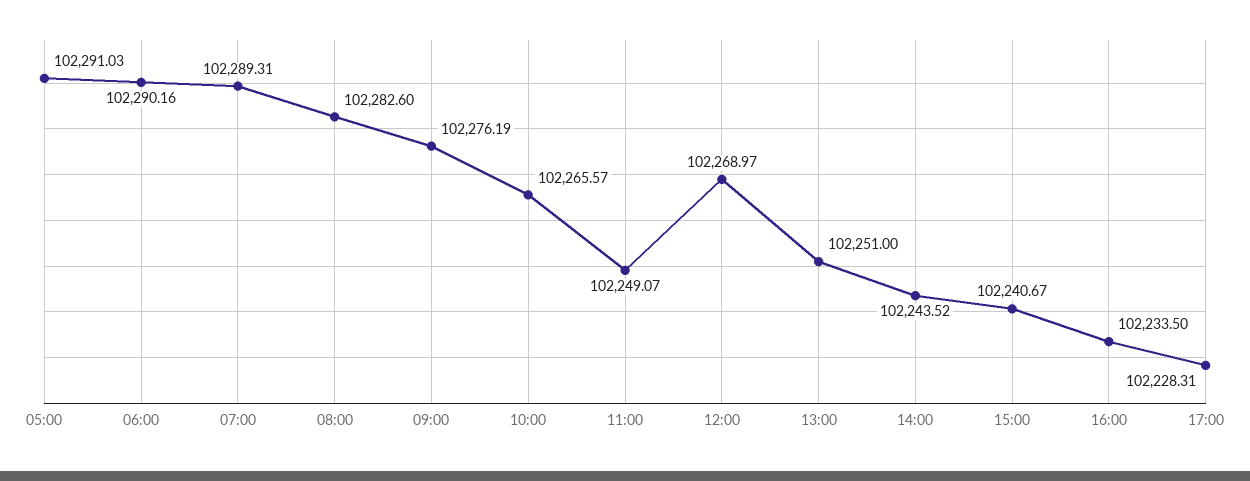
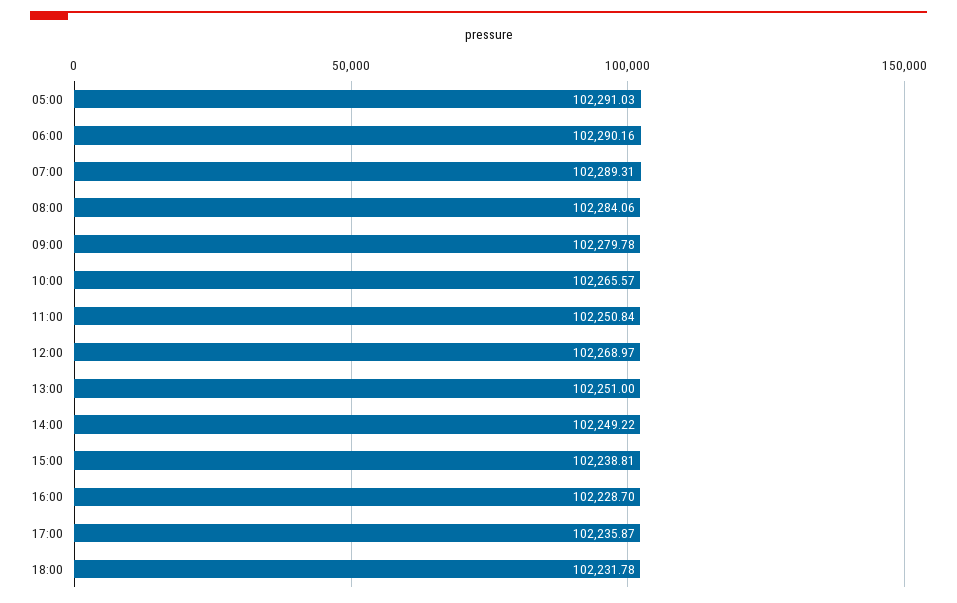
08:00: 102282.6 -> 102284.06
09:00: 102276.19 -> 102279.78
11:00: 102249.07 -> 102250.84
14:00: 102243.52 -> 102249.22
15:00: 102240.67 -> 102238.81
16:00: 102233.5 -> 102228.7
17:00: 102228.31 -> 102235.87
18:00: none -> 102231.78

